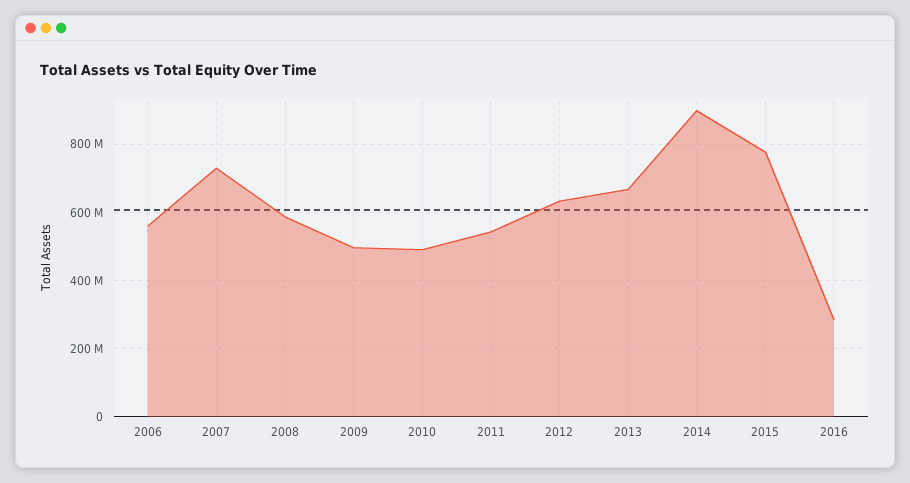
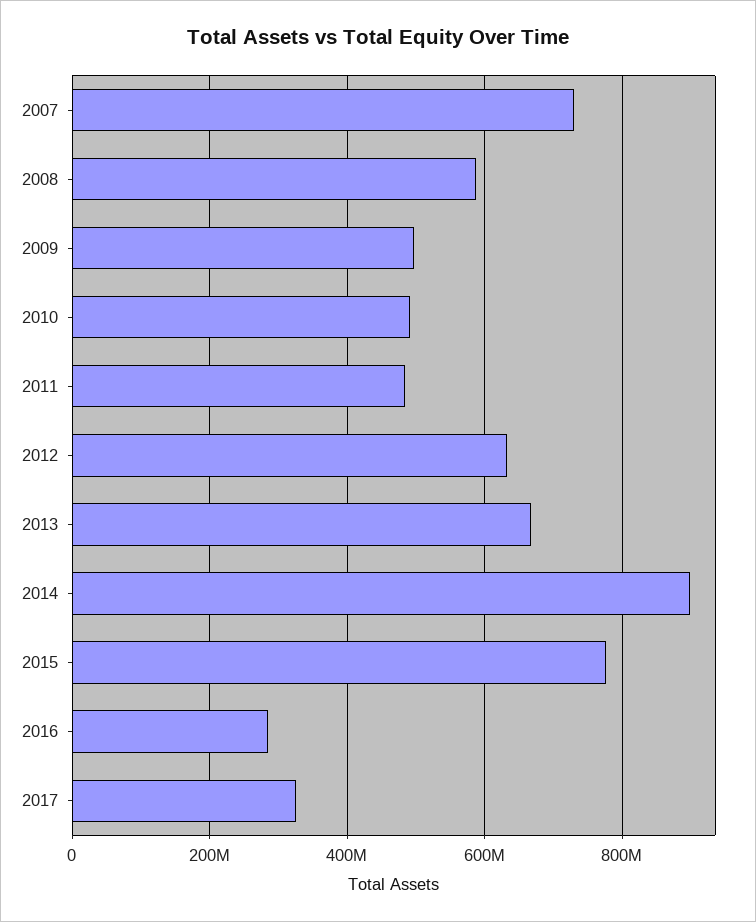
2006: 560000000 -> none
2011: 540000000 -> 480000000
2017: none -> 320000000

